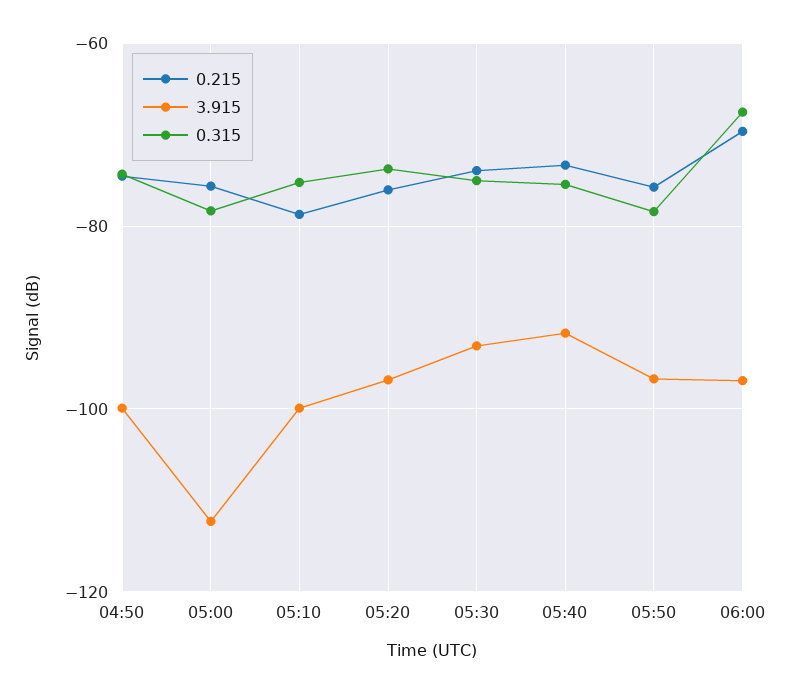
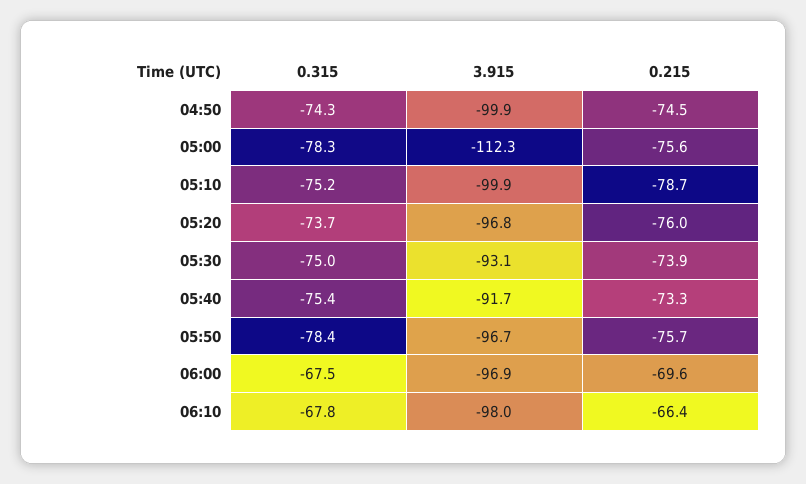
0.315, 06:10: none -> -67.8
3.915, 06:10: none -> -98
0.215, 06:10: none -> -66.4

